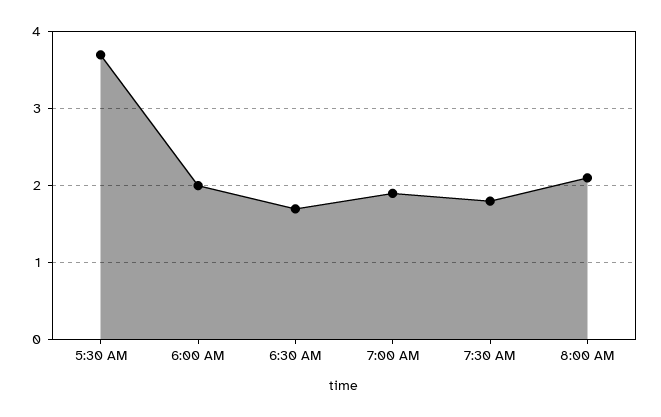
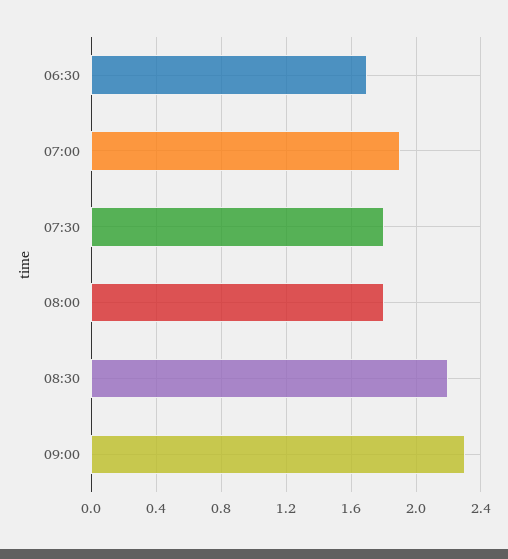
5:30 AM: 3.7 -> none
6:00 AM: 2 -> none
8:00 AM: 2.1 -> 1.8
08:30: none -> 2.2
09:00: none -> 2.3

